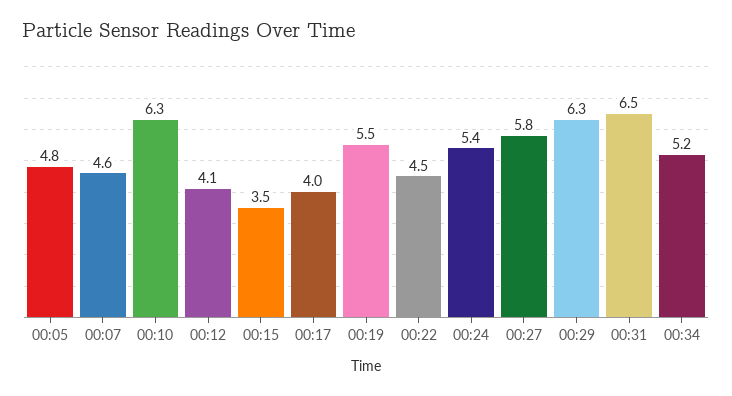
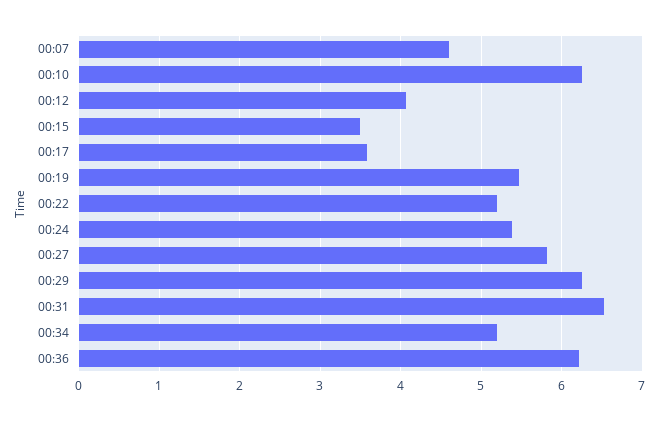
00:05: 4.8 -> none
00:17: 4 -> 3.6
00:22: 4.5 -> 5.2
00:36: none -> 6.2

